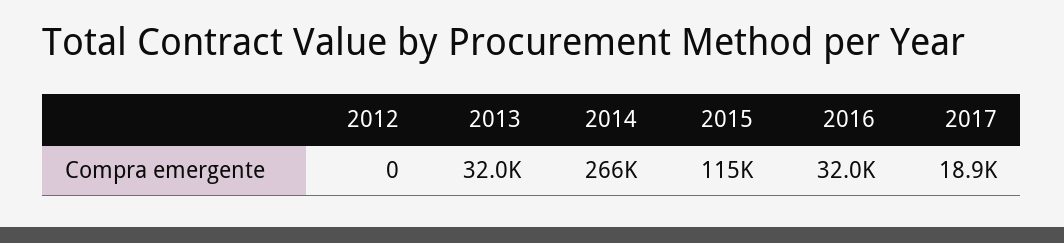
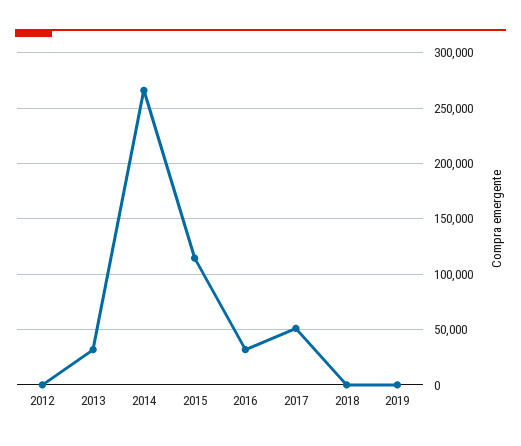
2017: 18900 -> 50000
2018: none -> 0
2019: none -> 0

